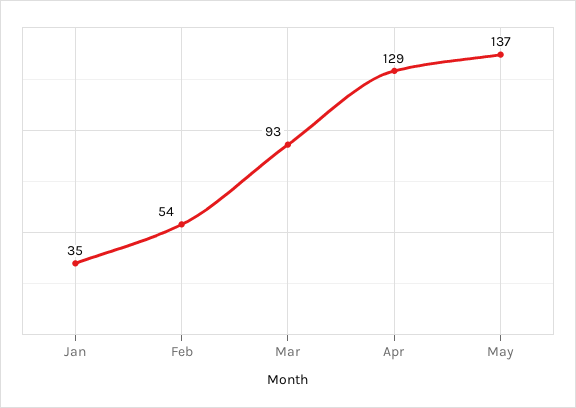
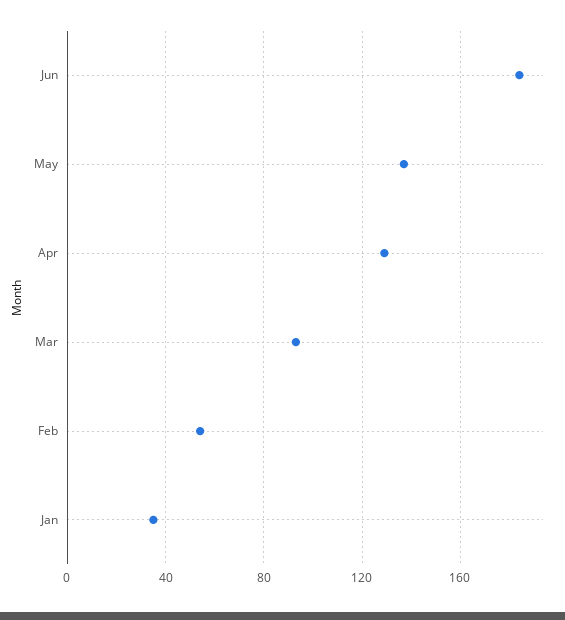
Jun: none -> 185

